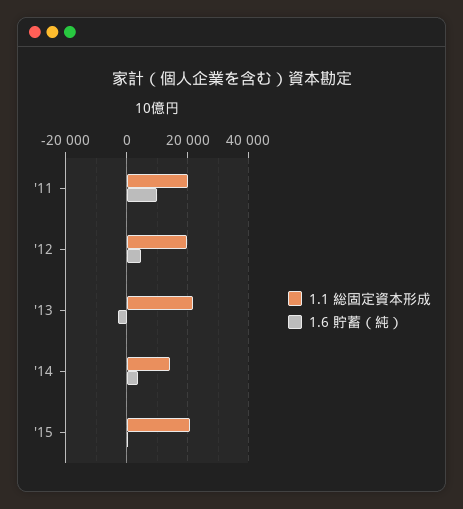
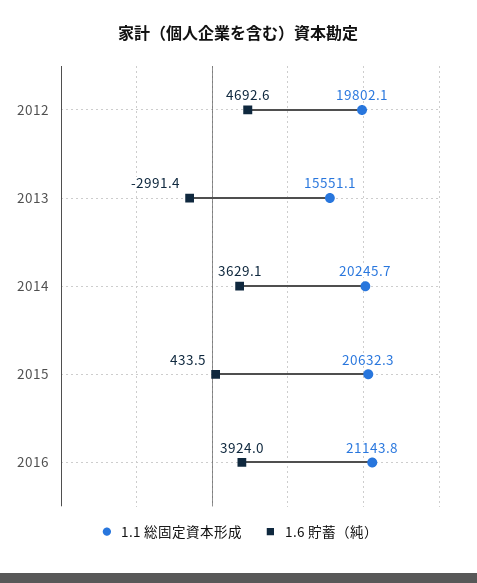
1.1 総固定資本形成, '11: 20000 -> none
1.6 貯蓄（純）, '11: 10000 -> none
1.1 総固定資本形成, '13: 22000 -> 15551.1
1.1 総固定資本形成, '14: 14000 -> 20245.7
1.1 総固定資本形成, 2016: none -> 21143.8
1.6 貯蓄（純）, 2016: none -> 3924

